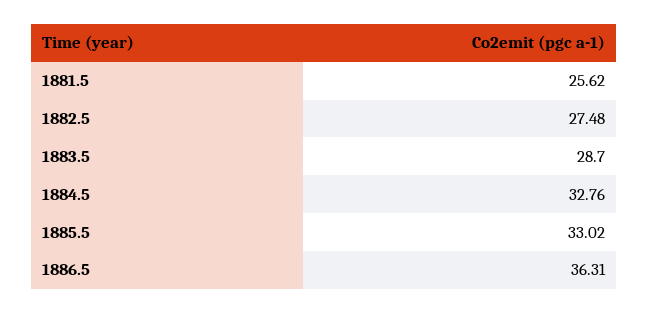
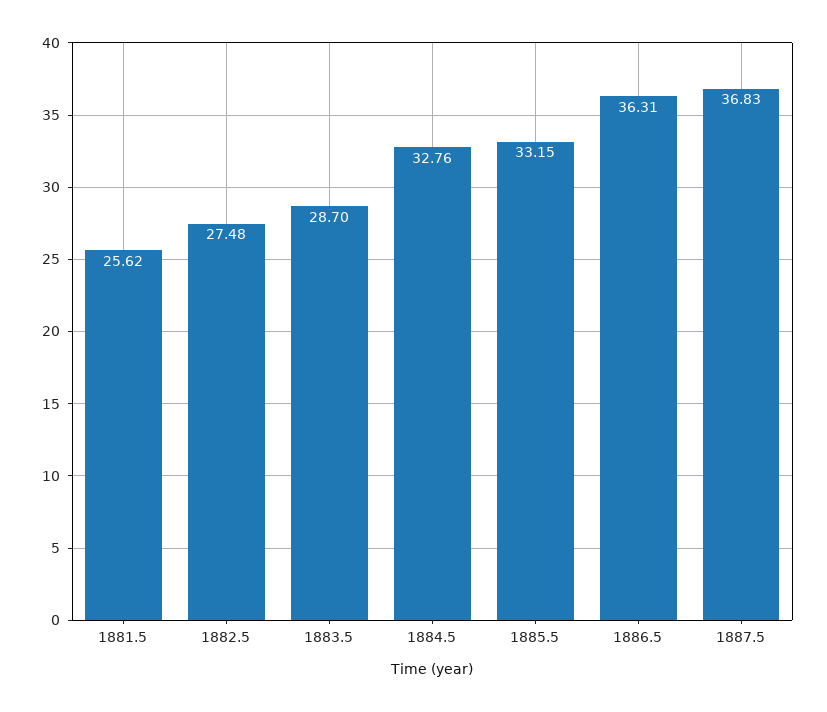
1885.5: 33.02 -> 33.15
1887.5: none -> 36.83

